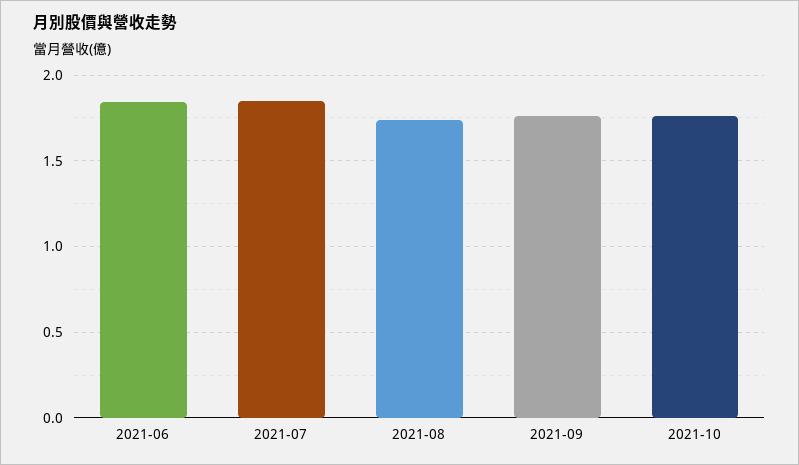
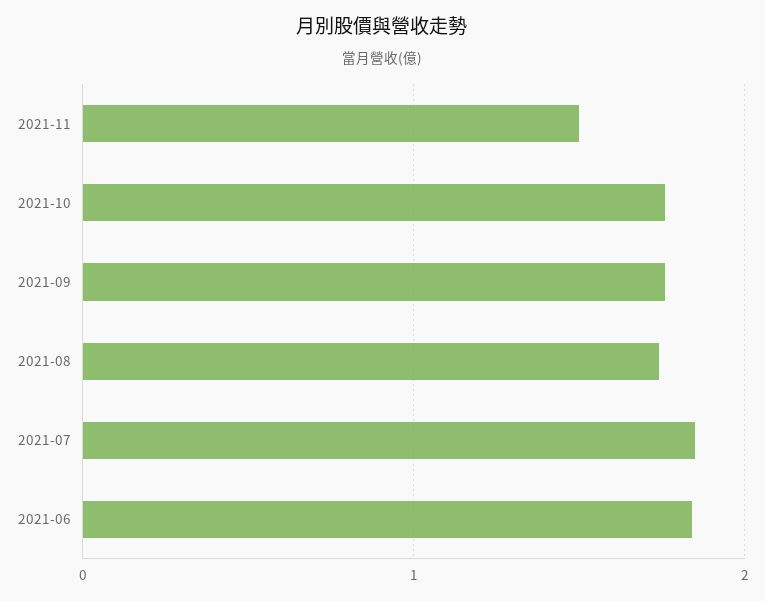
2021-11: none -> 1.5

